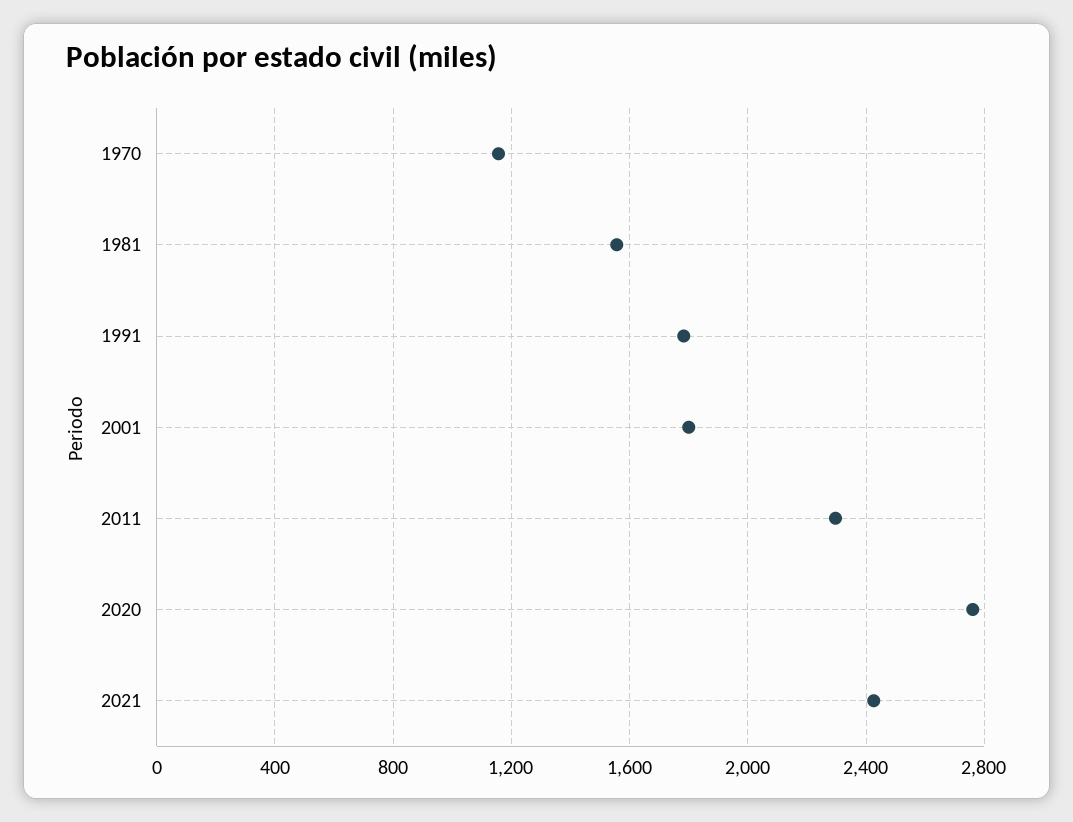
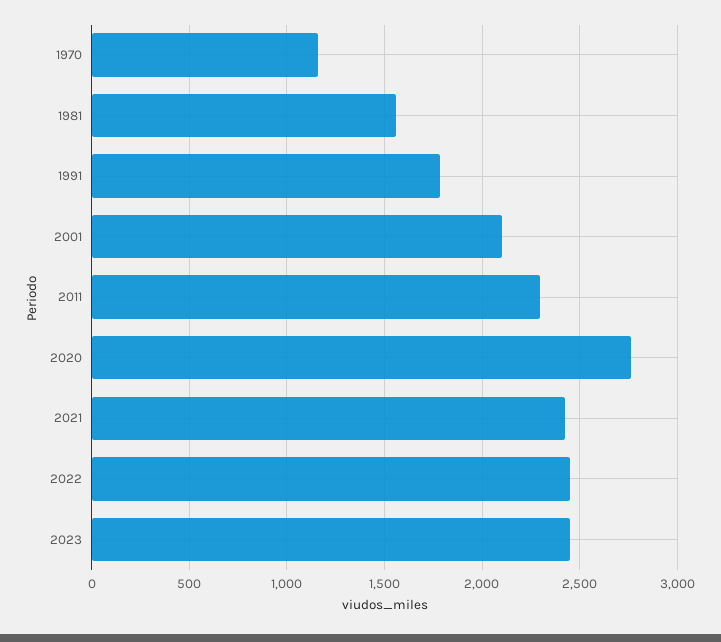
2001: 1800 -> 2100
2022: none -> 2450
2023: none -> 2450

